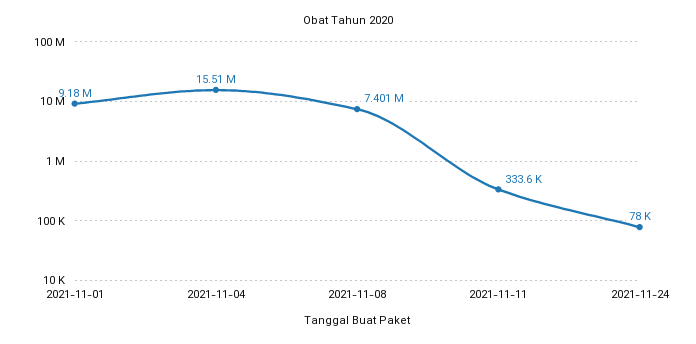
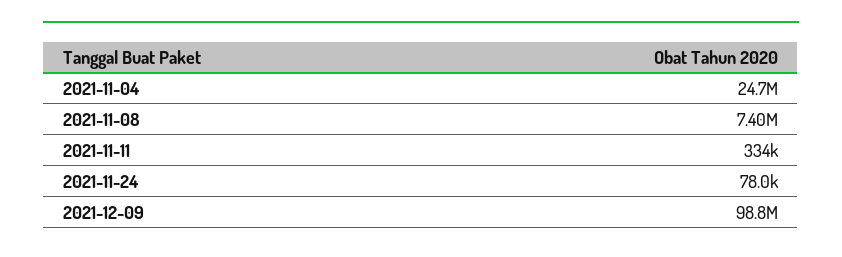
2021-11-01: 9180000 -> none
2021-11-04: 15510000 -> 24700000
2021-12-09: none -> 98800000

